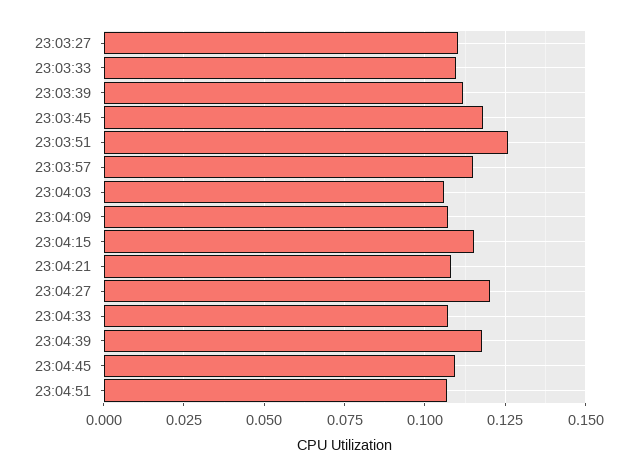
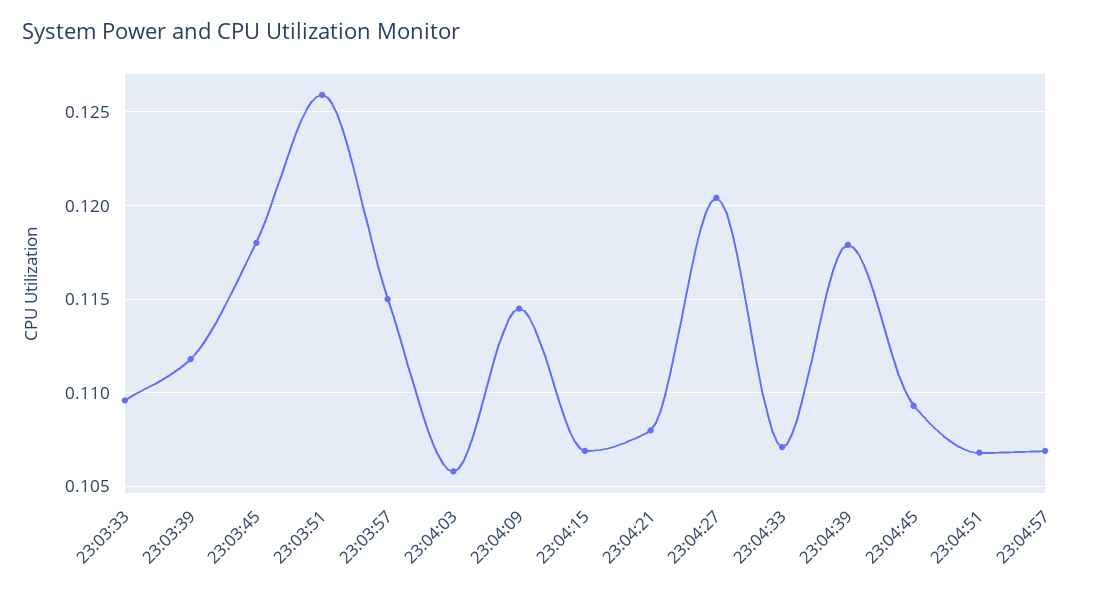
23:03:27: 0.11 -> none
23:04:09: 0.1075 -> 0.1145
23:04:15: 0.115 -> 0.107
23:04:57: none -> 0.107

